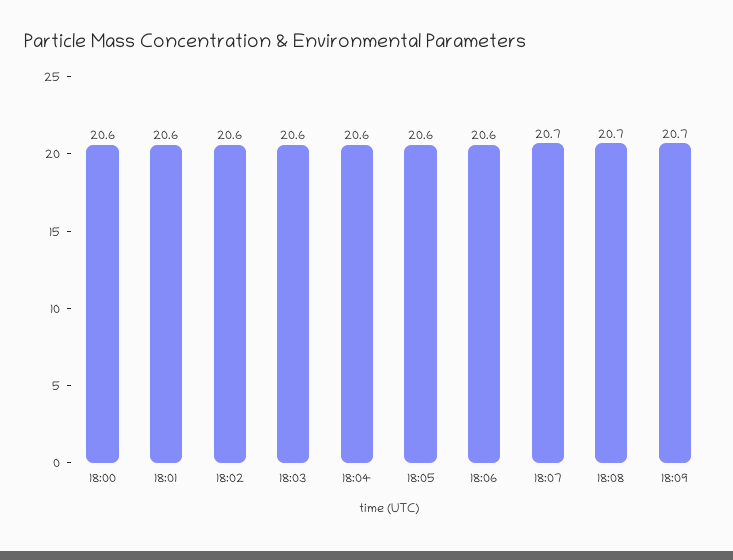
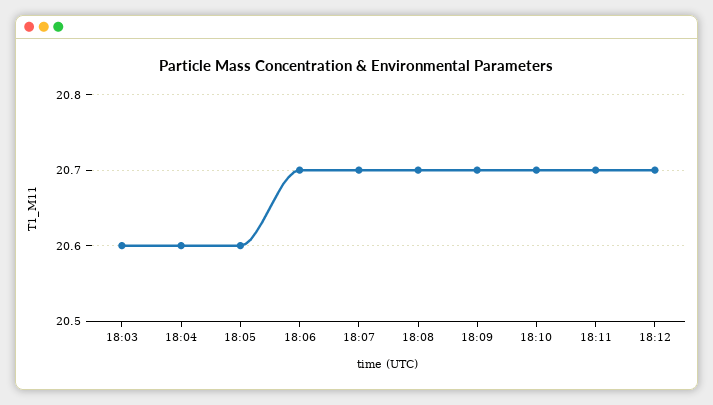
18:00: 20.6 -> none
18:01: 20.6 -> none
18:02: 20.6 -> none
18:06: 20.6 -> 20.7
18:10: none -> 20.7
18:11: none -> 20.7
18:12: none -> 20.7

